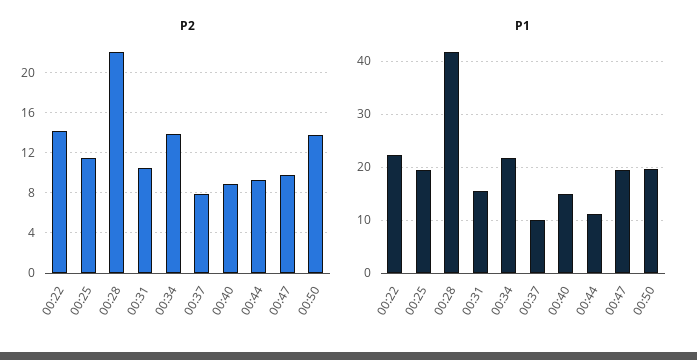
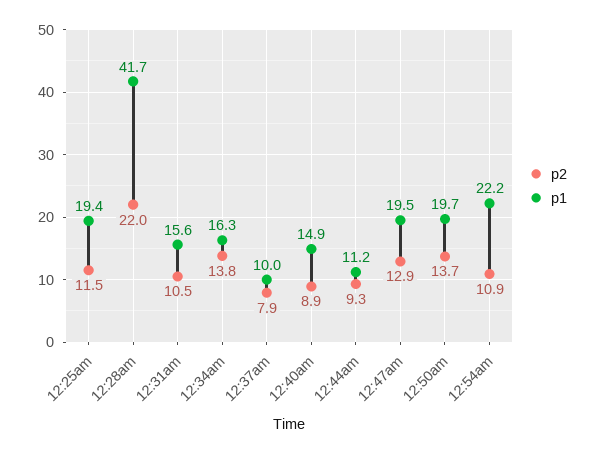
P2, 00:22: 14 -> none
P2, 00:47: 10 -> 12.9
P1, 00:22: 22 -> none
P1, 00:34: 22 -> 16.3
P2, 12:54am: none -> 10.9
P1, 12:54am: none -> 22.2

